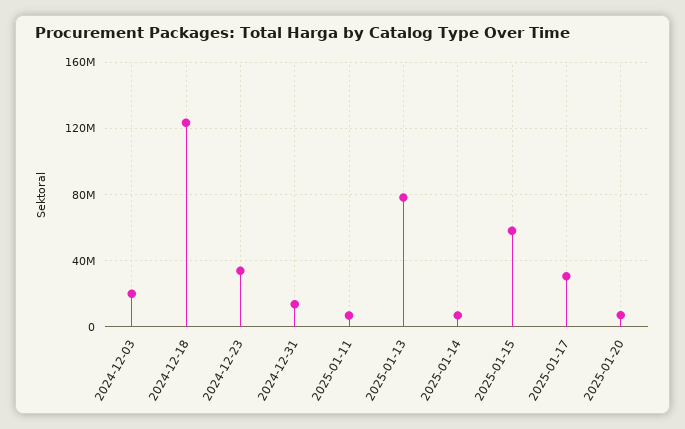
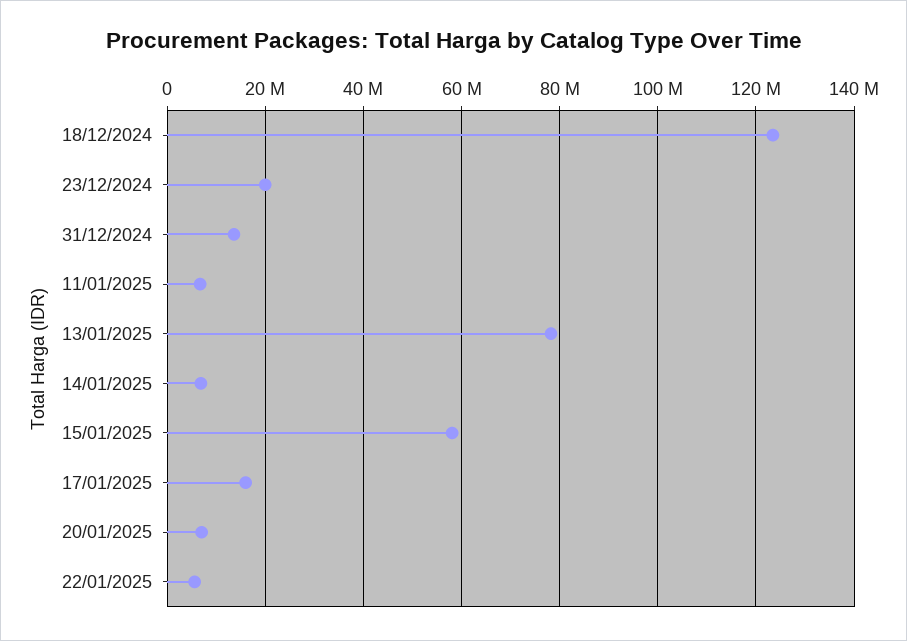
2024-12-03: 20000000 -> none
2024-12-23: 35000000 -> 20000000
2025-01-17: 30000000 -> 16000000
22/01/2025: none -> 6000000

